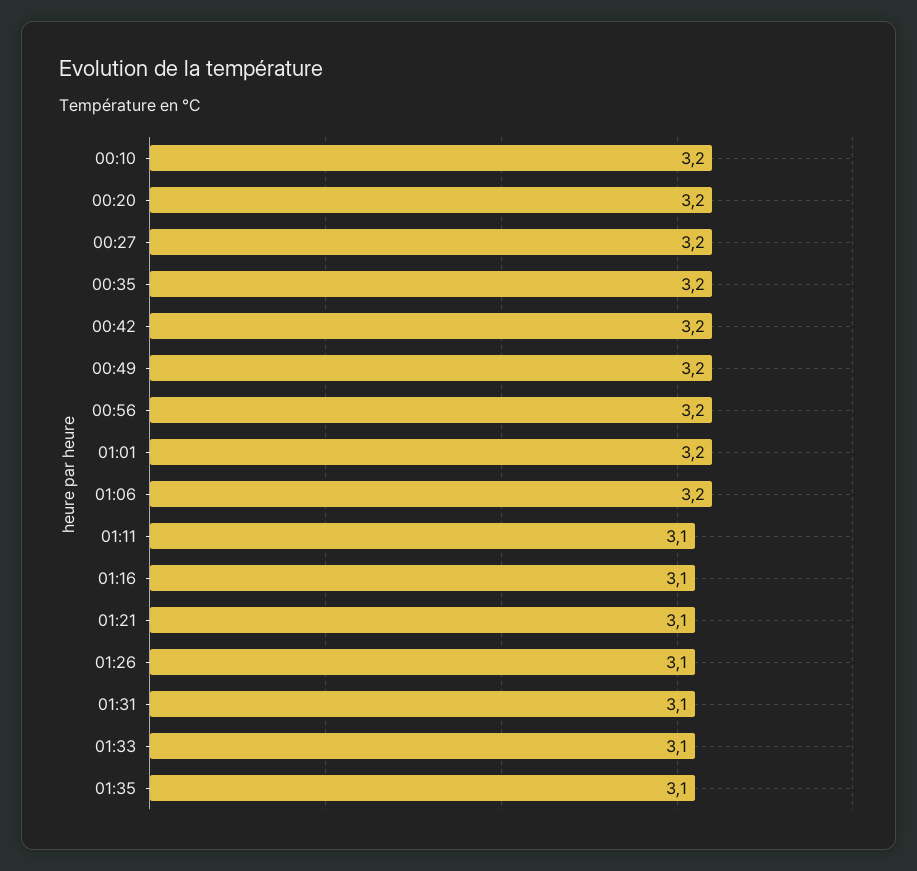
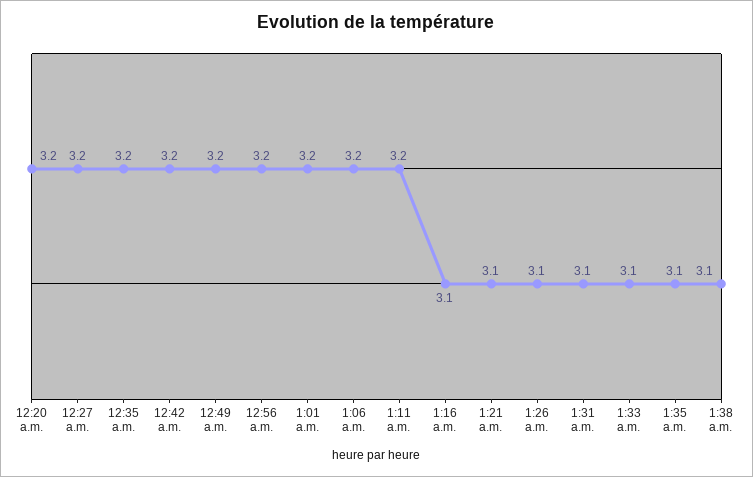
00:10: 3.2 -> none
01:11: 3.1 -> 3.2
1:38 a.m.: none -> 3.1

